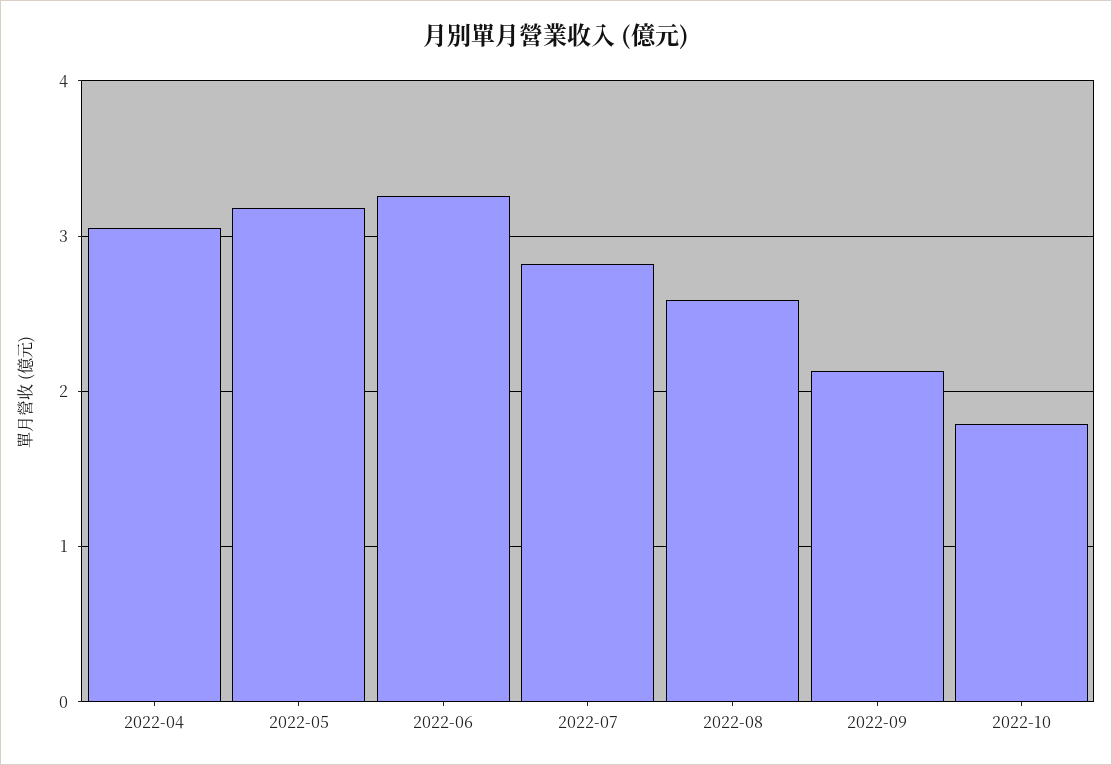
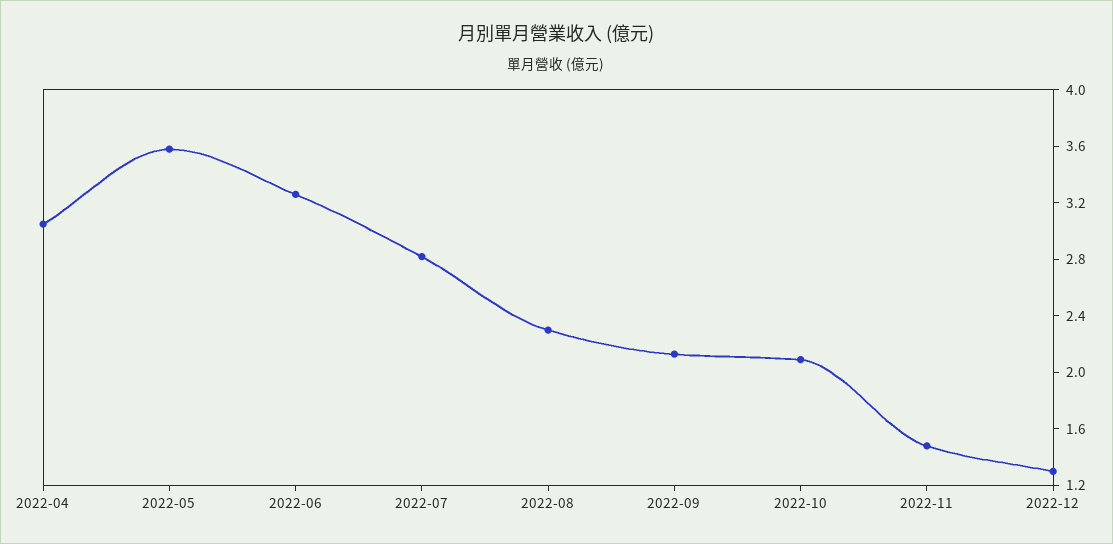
2022-05: 3.2 -> 3.6
2022-08: 2.6 -> 2.3
2022-10: 1.8 -> 2.1
2022-11: none -> 1.5
2022-12: none -> 1.3

